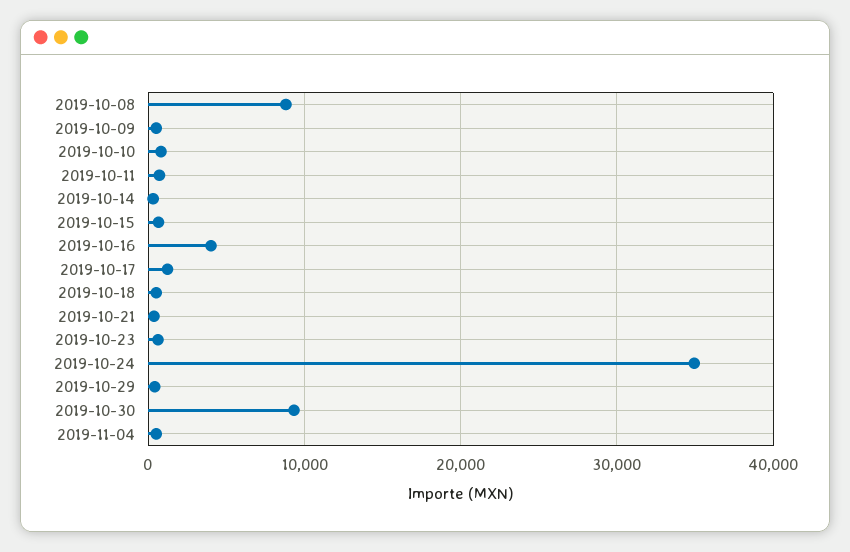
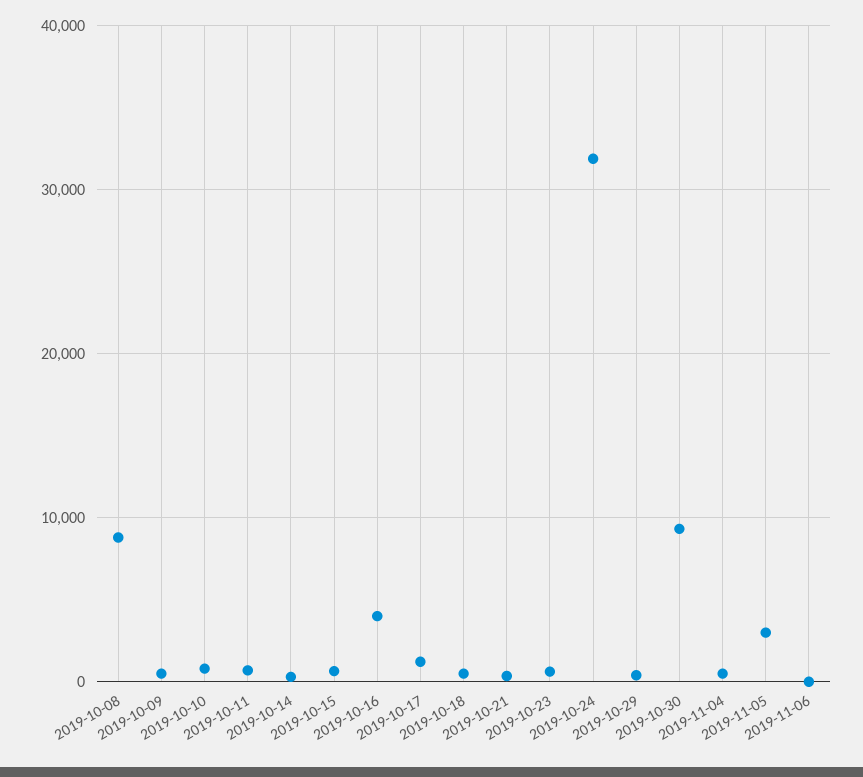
2019-10-24: 35000 -> 32000
2019-11-05: none -> 3000
2019-11-06: none -> 0

